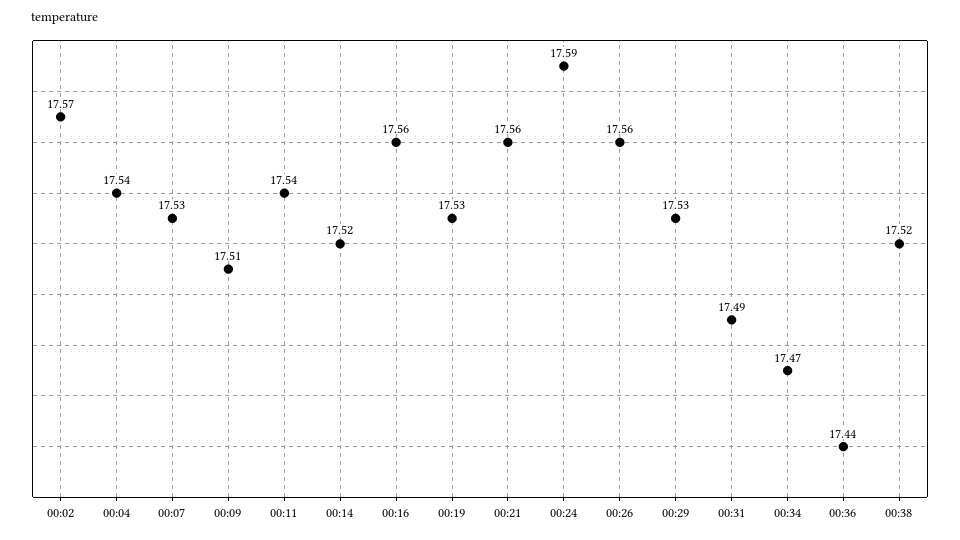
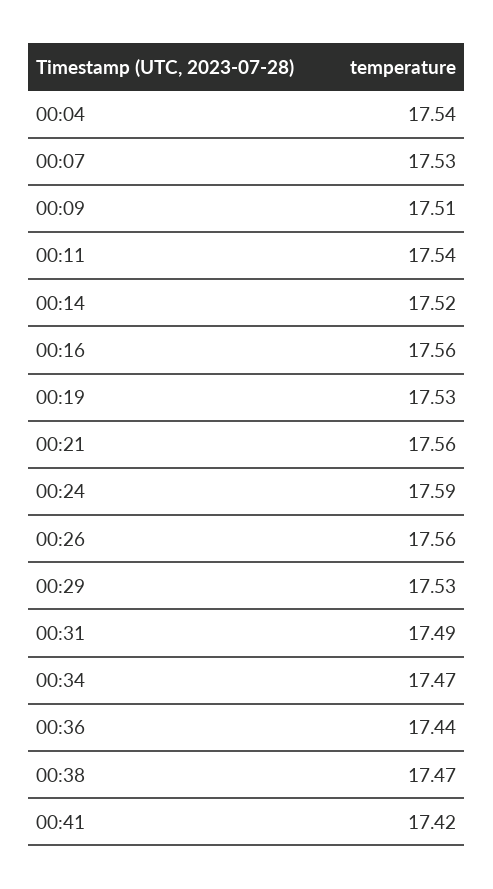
00:02: 17.57 -> none
00:38: 17.52 -> 17.47
00:41: none -> 17.42

